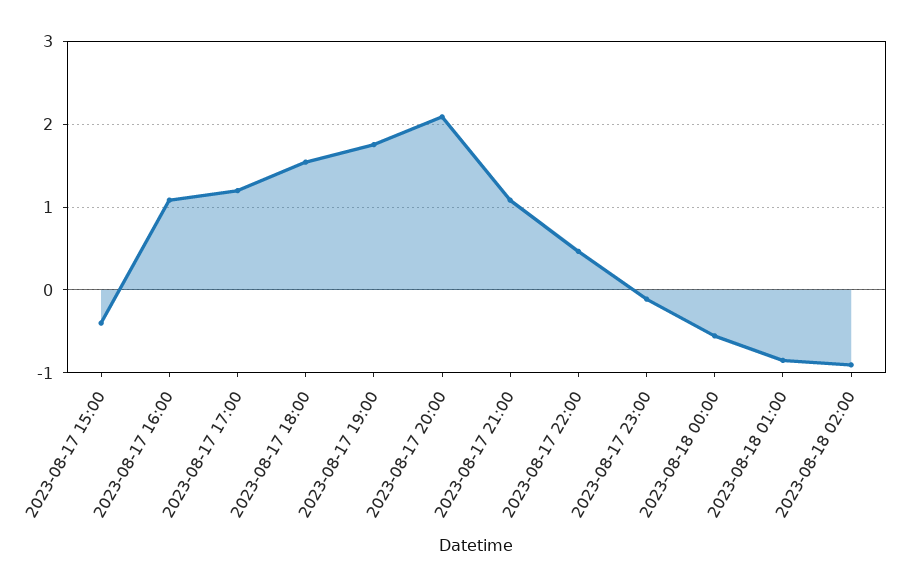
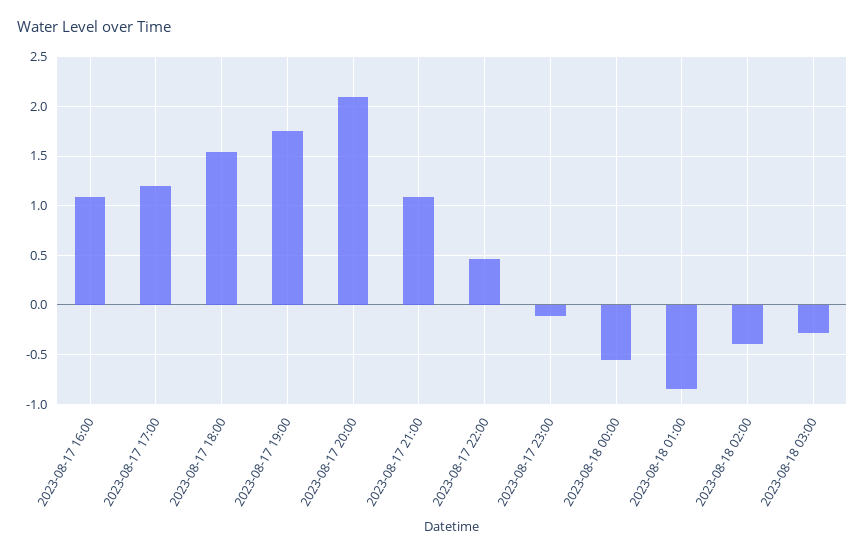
2023-08-17 15:00: -0.4 -> none
2023-08-18 02:00: -0.9 -> -0.4
2023-08-18 03:00: none -> -0.3

